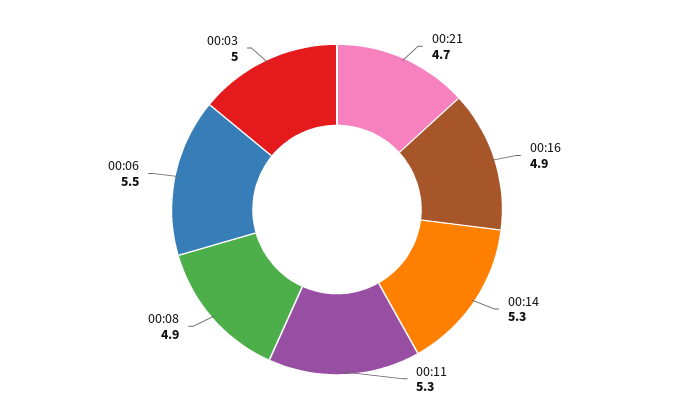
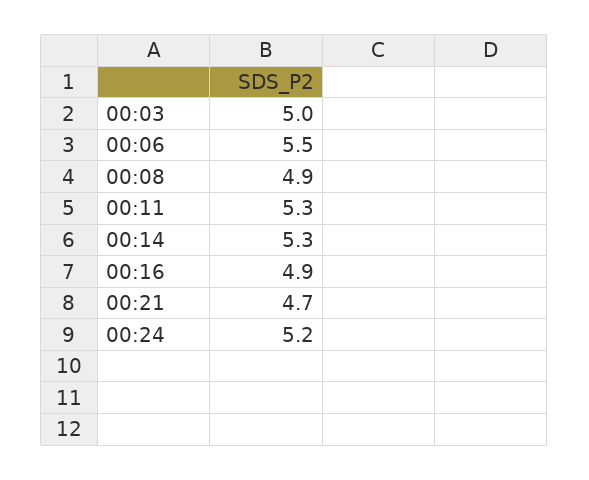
00:24: none -> 5.2

